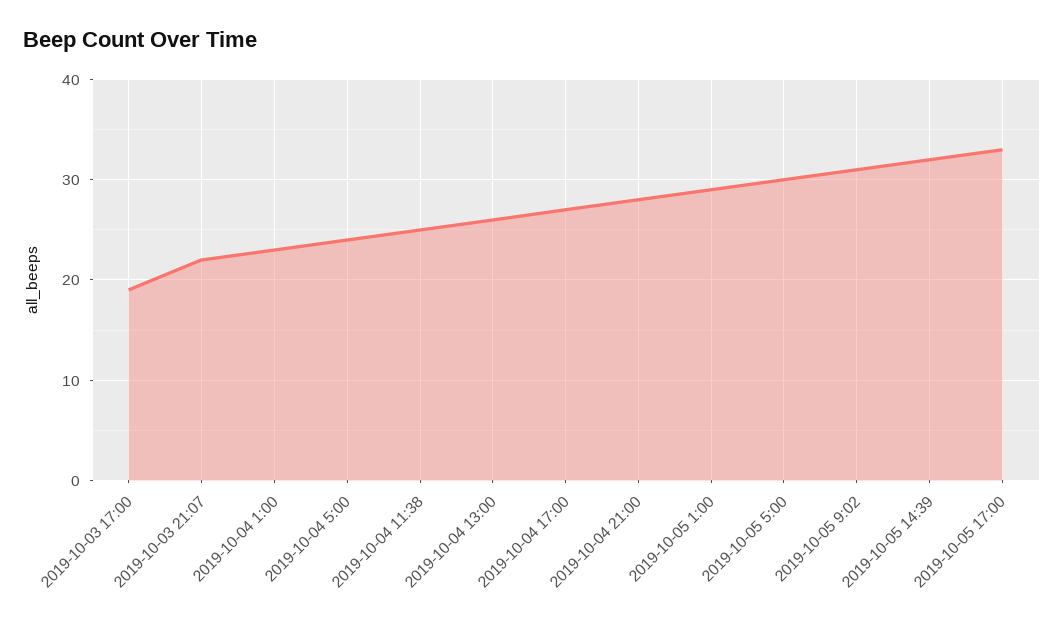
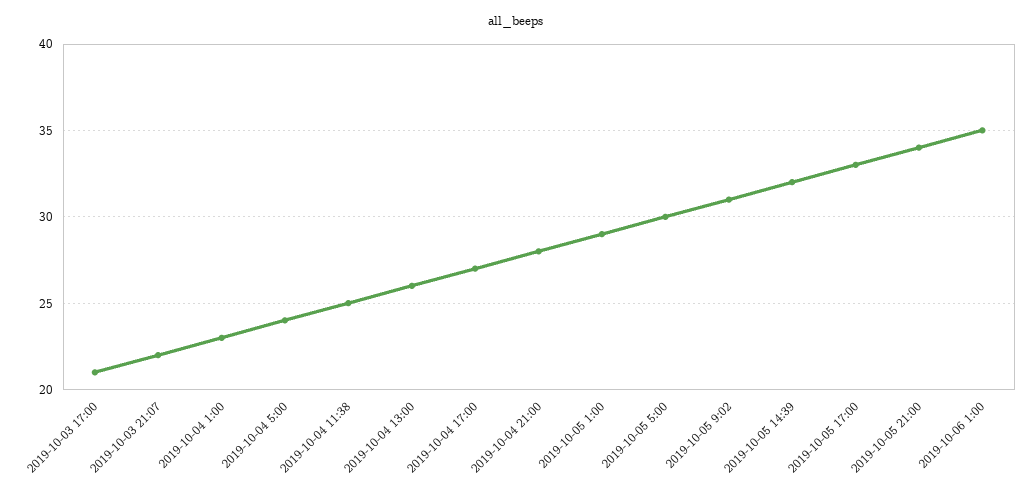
2019-10-03 17:00: 19 -> 21
2019-10-05 21:00: none -> 34
2019-10-06 1:00: none -> 35

